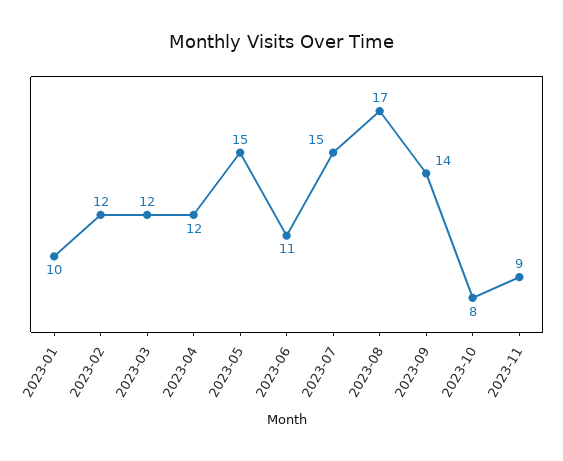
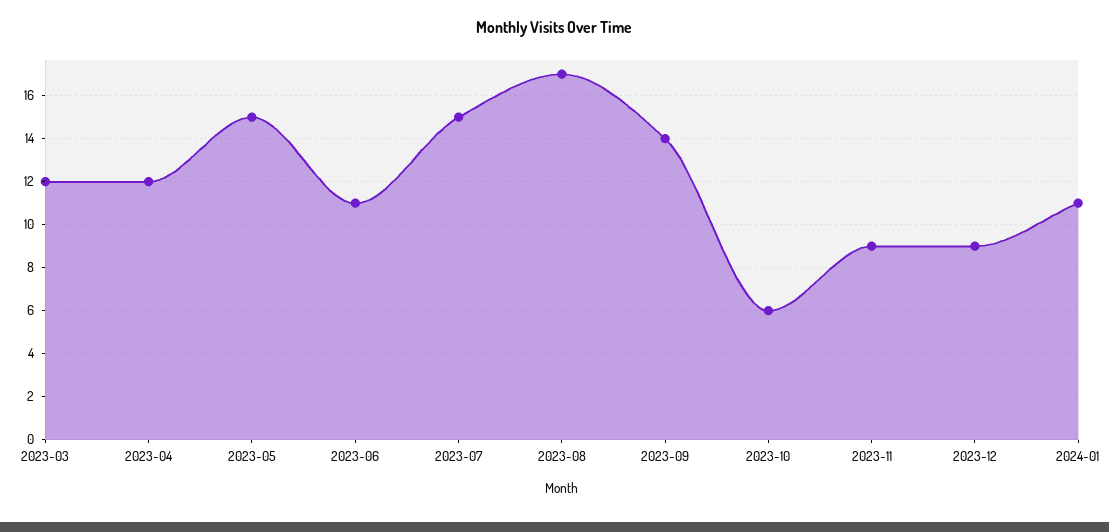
2023-01: 10 -> none
2023-02: 12 -> none
2023-10: 8 -> 6
2023-12: none -> 9
2024-01: none -> 11

